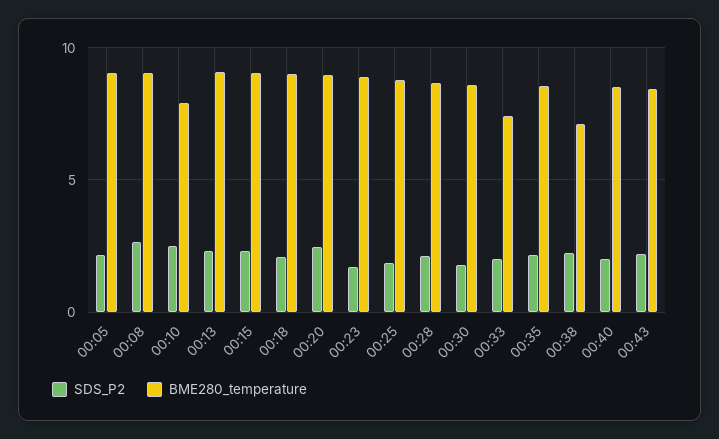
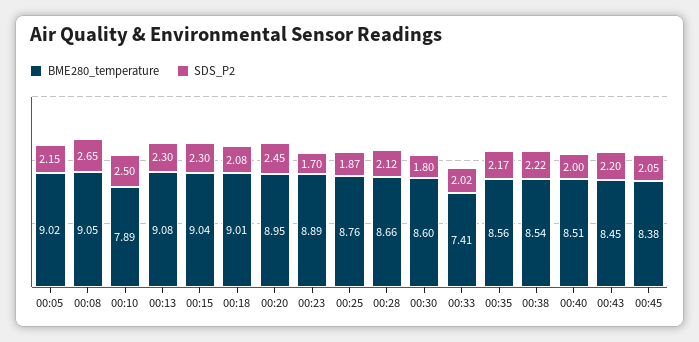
BME280_temperature, 00:38: 7 -> 8.54
BME280_temperature, 00:45: none -> 8.38
SDS_P2, 00:45: none -> 2.05

